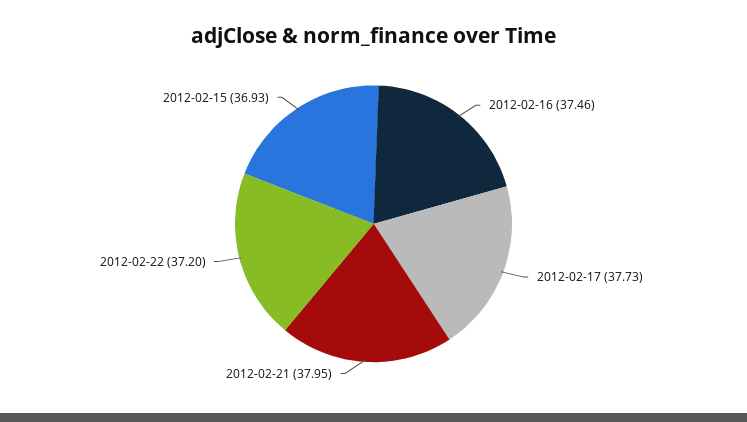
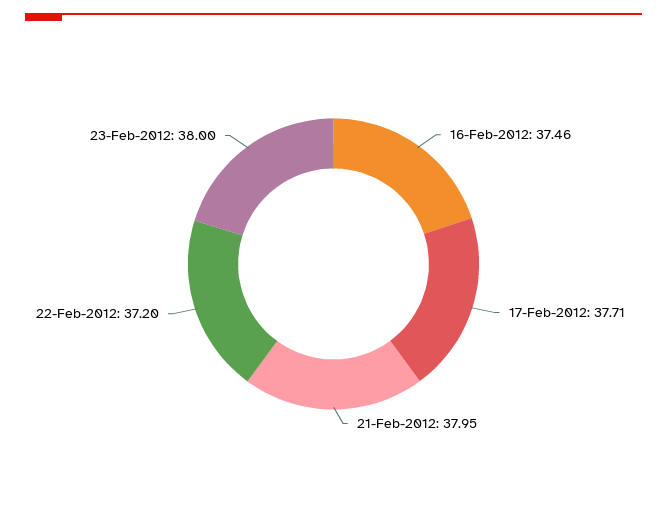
2012-02-17: 37.73 -> 37.71
2012-02-15: 36.93 -> none
23-Feb-2012: none -> 38

